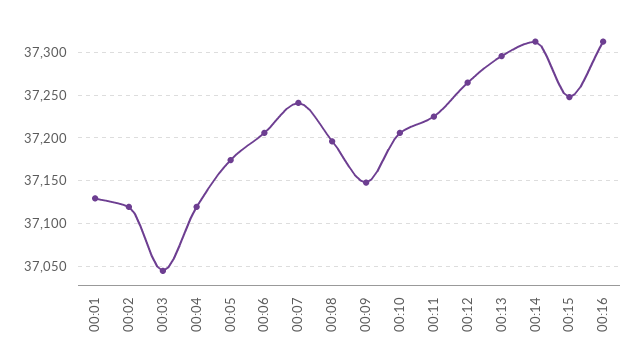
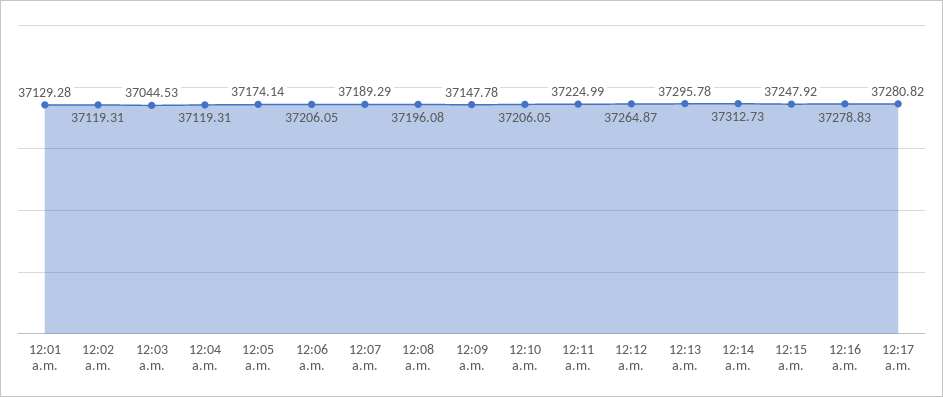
00:07: 37240 -> 37189.29
00:16: 37310 -> 37278.83
12:17 a.m.: none -> 37280.82

